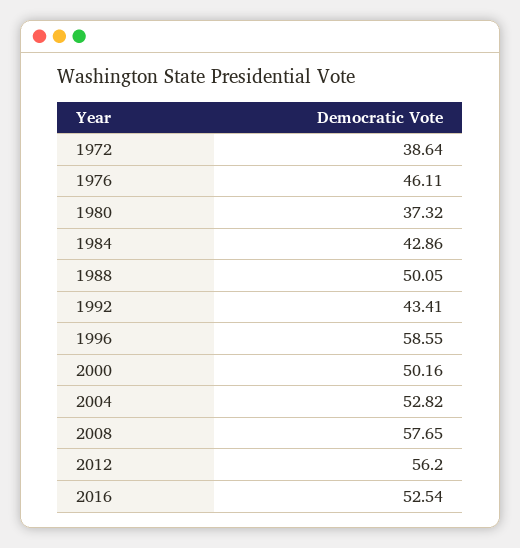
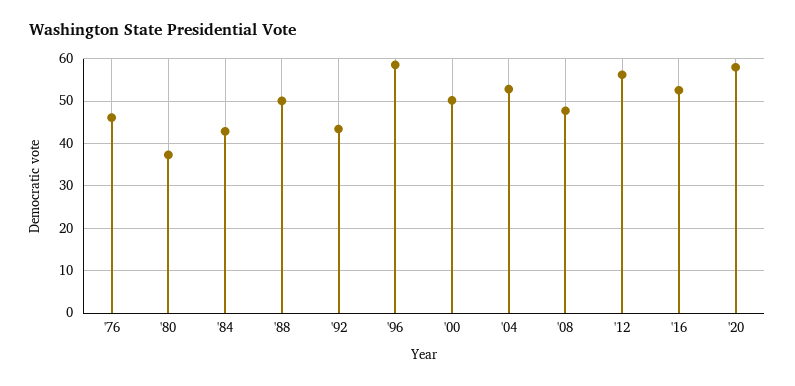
1972: 38.64 -> none
2008: 57.65 -> 48
'20: none -> 58

